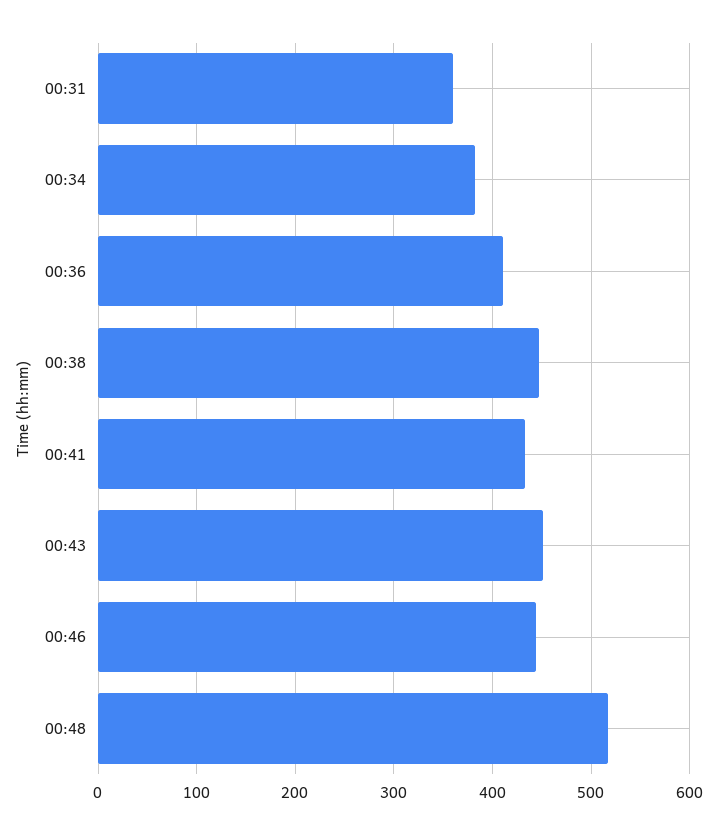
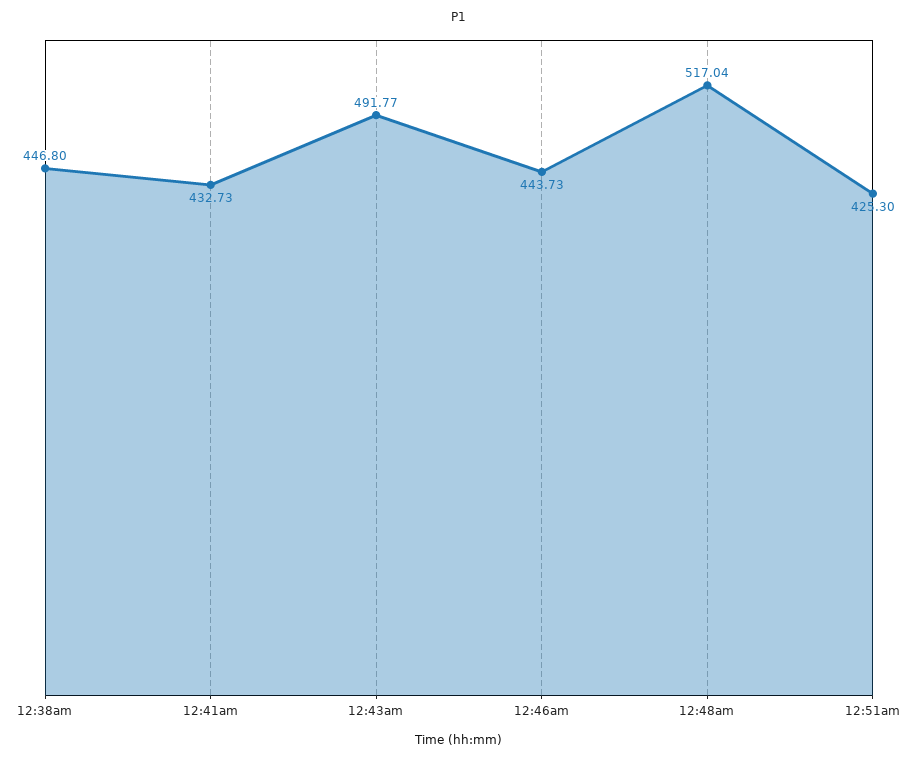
00:31: 360 -> none
00:34: 380 -> none
00:36: 410 -> none
00:43: 450 -> 491.77
12:51am: none -> 425.3

